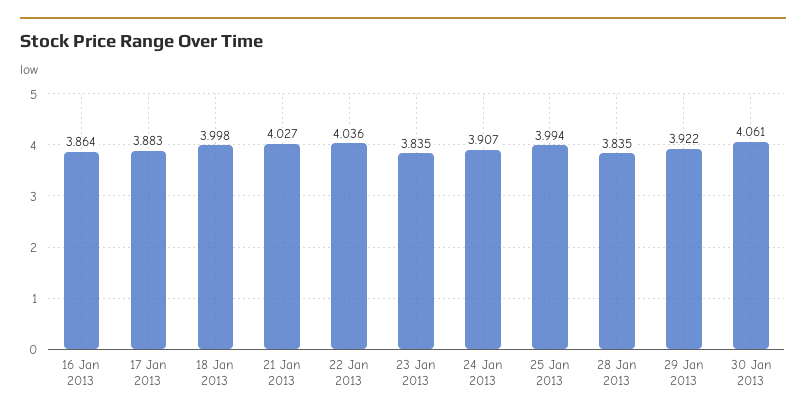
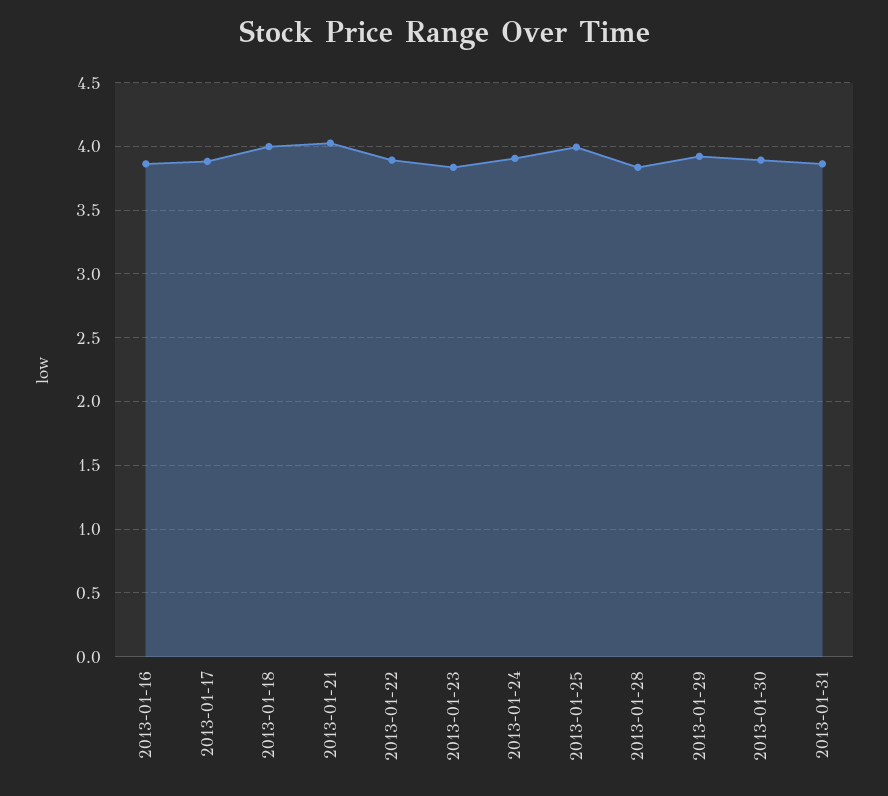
22 Jan 2013: 4.036 -> 3.9
30 Jan 2013: 4.061 -> 3.9
2013-01-31: none -> 3.85

